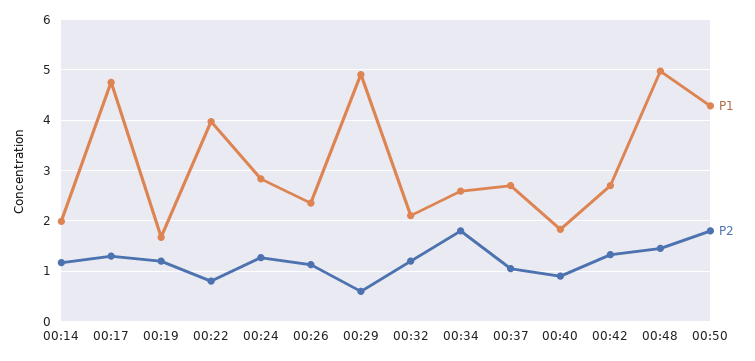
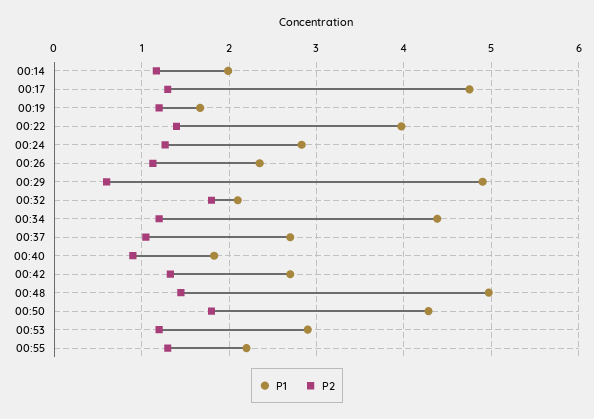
P2, 00:22: 0.8 -> 1.4
P2, 00:32: 1.2 -> 1.8
P1, 00:34: 2.6 -> 4.4
P2, 00:34: 1.8 -> 1.2
P1, 00:53: none -> 2.9
P2, 00:53: none -> 1.2
P1, 00:55: none -> 2.2
P2, 00:55: none -> 1.3

